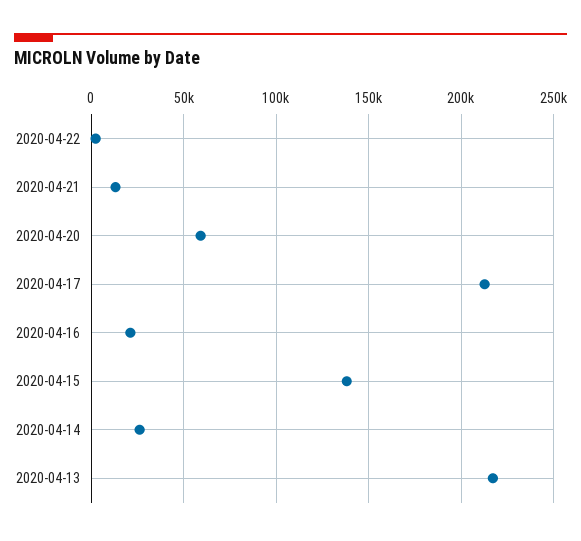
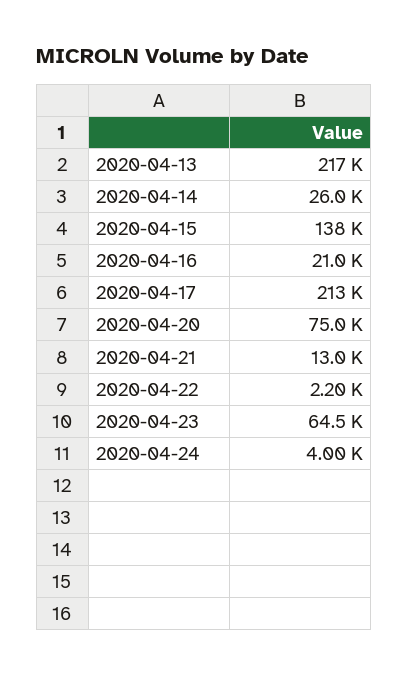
2020-04-20: 60000 -> 75000
2020-04-23: none -> 64500
2020-04-24: none -> 4000

